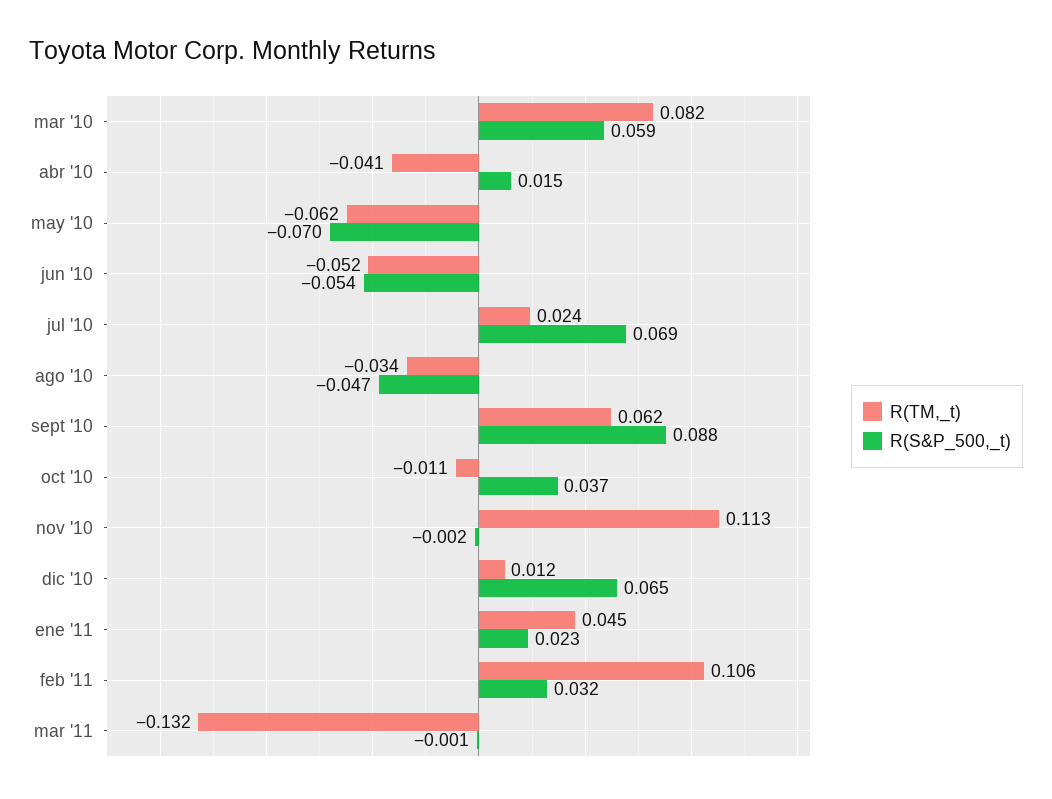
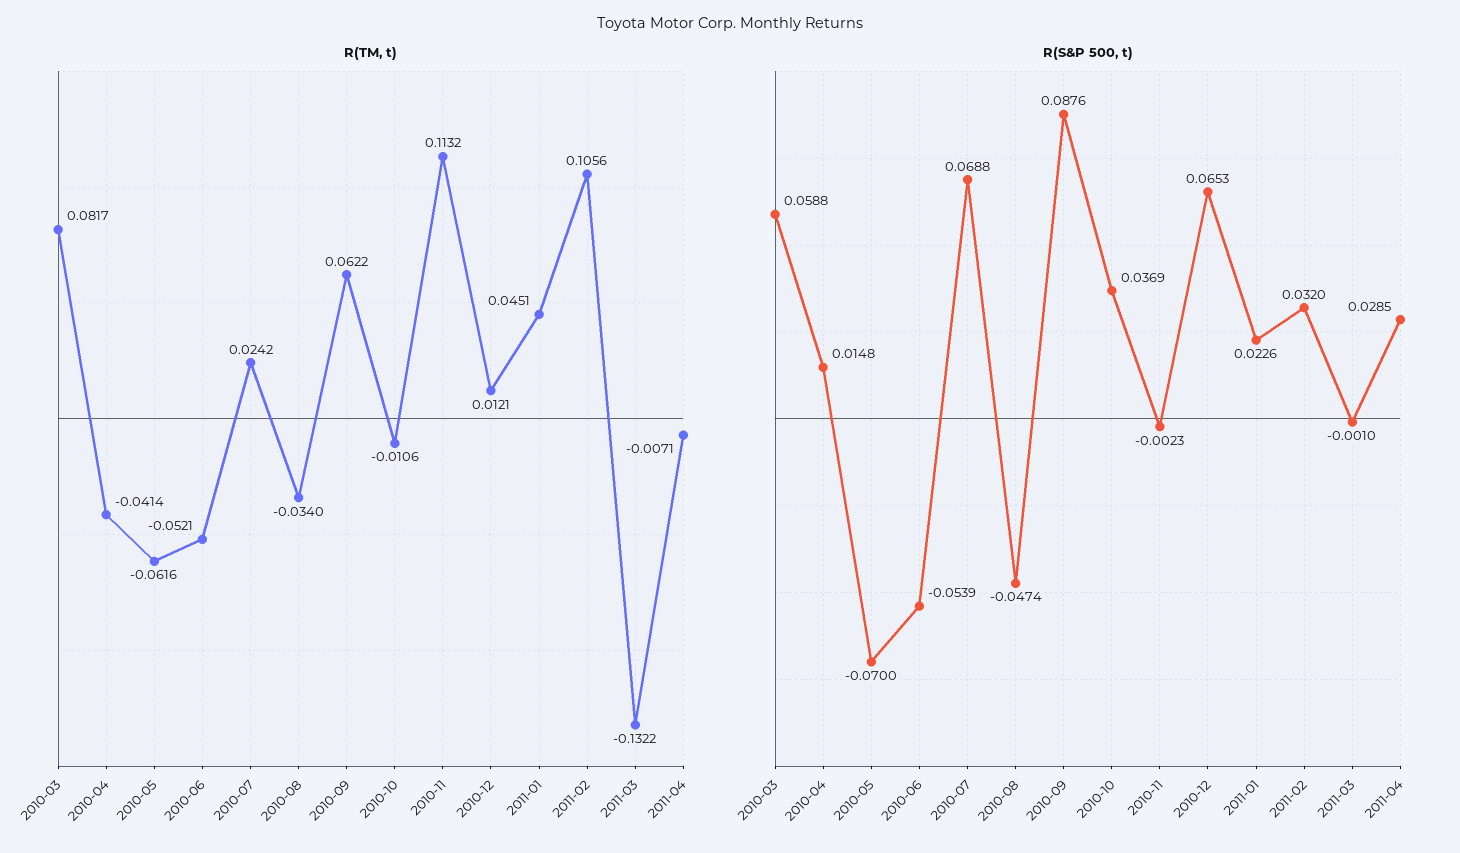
R(TM,_t), 2011-04: none -> -0.0071
R(S&P_500,_t), 2011-04: none -> 0.0285

